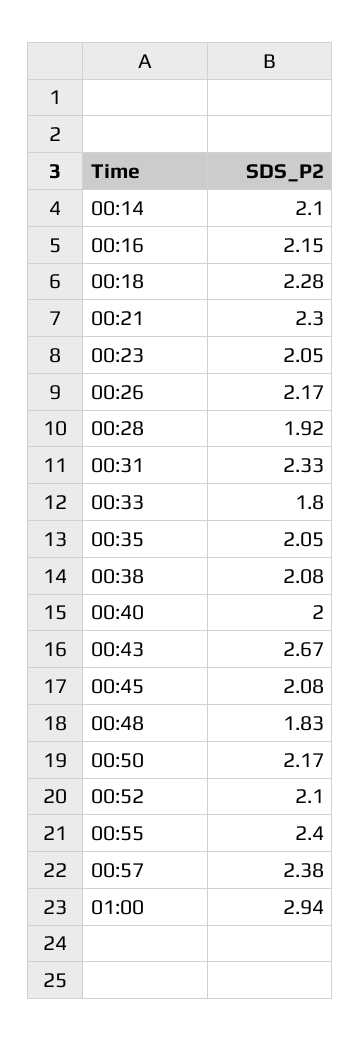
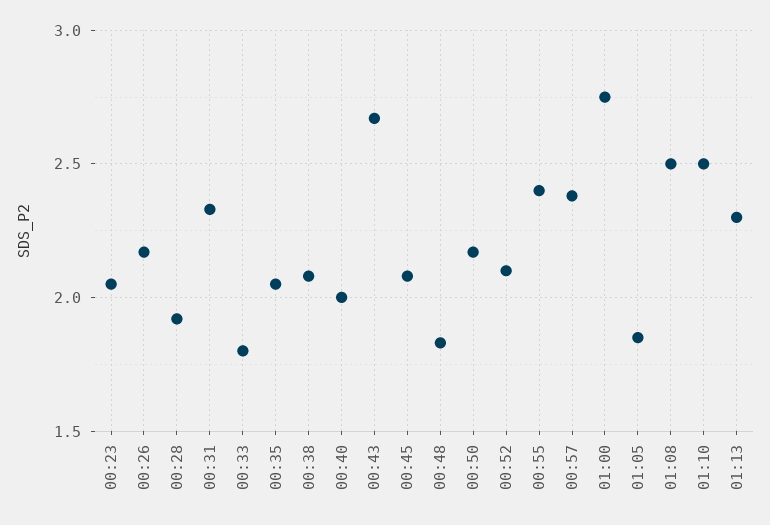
00:14: 2.1 -> none
00:16: 2.15 -> none
00:18: 2.28 -> none
00:21: 2.3 -> none
01:00: 2.94 -> 2.75
01:05: none -> 1.85
01:08: none -> 2.5
01:10: none -> 2.5
01:13: none -> 2.3

